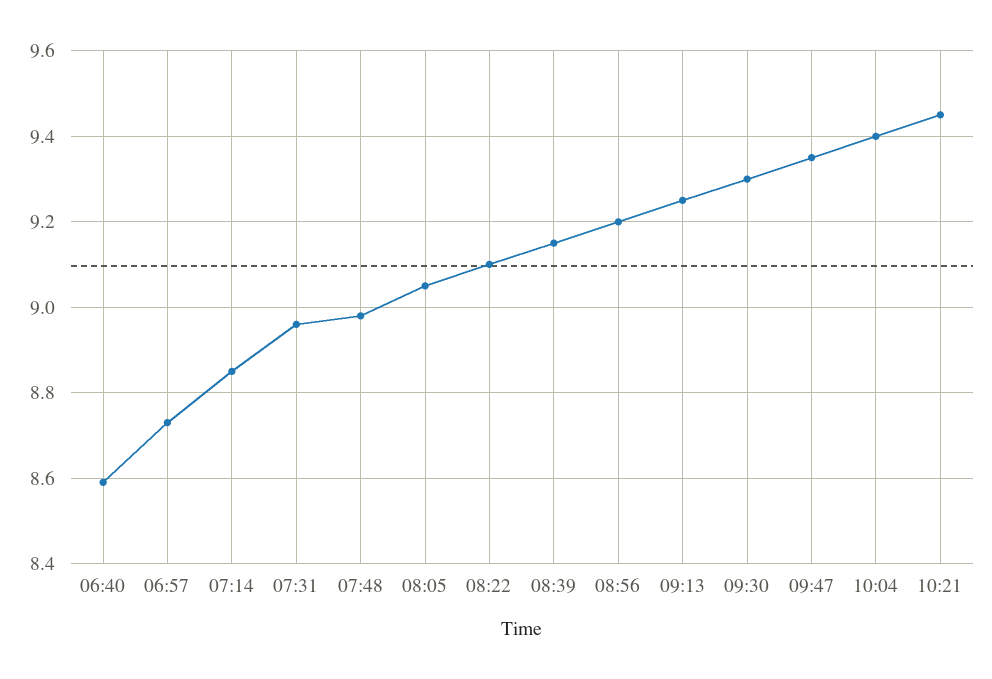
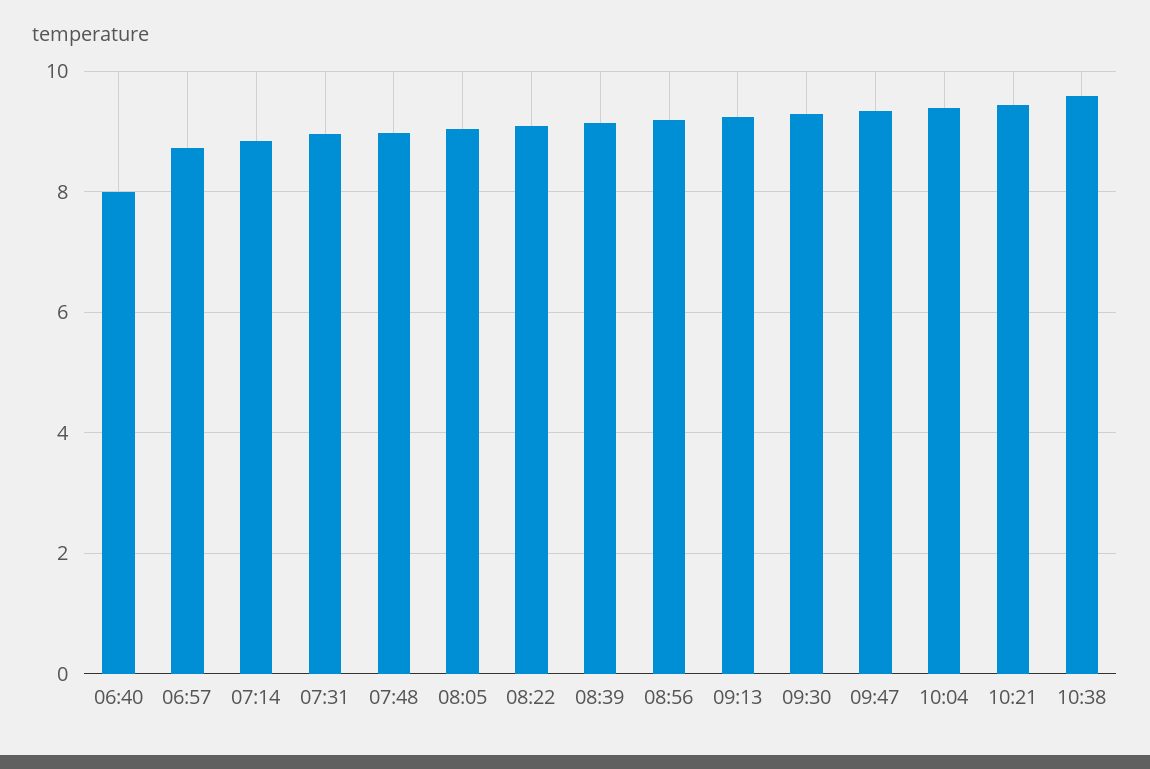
06:40: 8.6 -> 8
10:38: none -> 9.6

